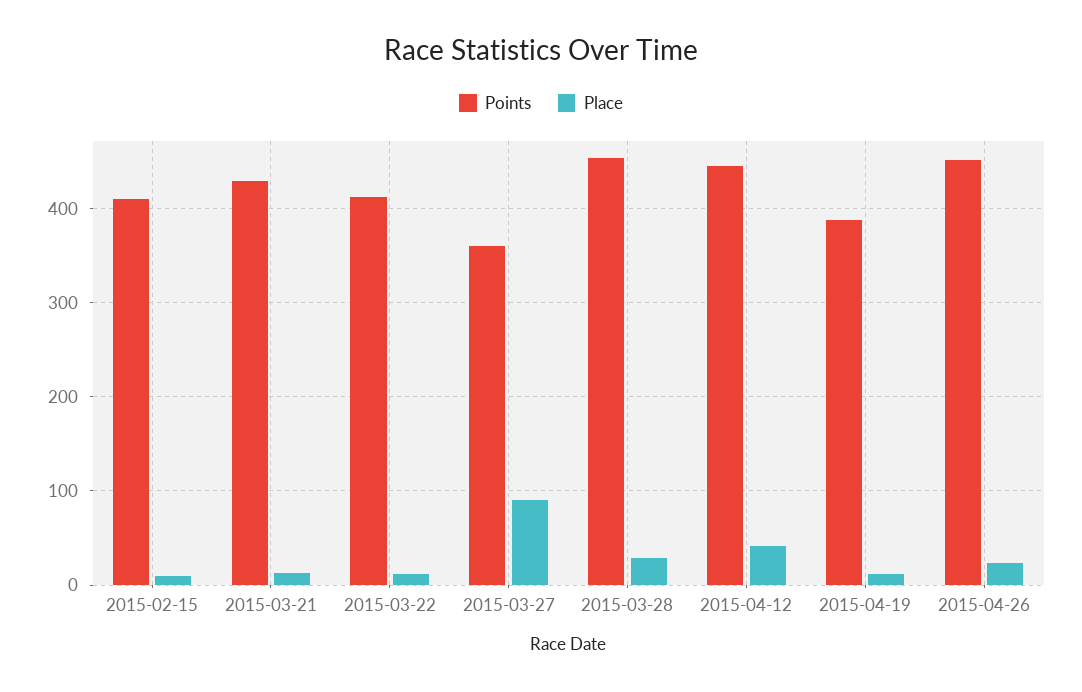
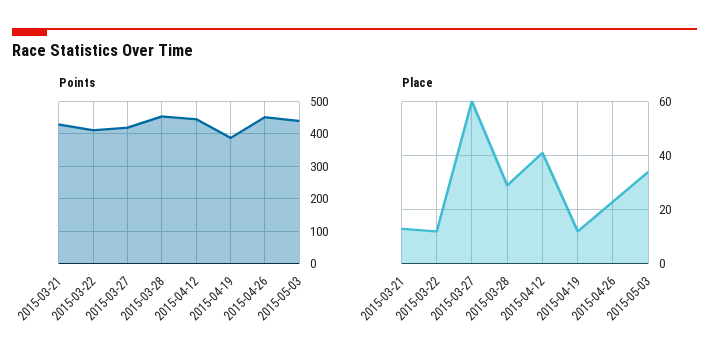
Points, 2015-02-15: 410 -> none
Place, 2015-02-15: 10 -> none
Points, 2015-03-27: 360 -> 420
Place, 2015-03-27: 90 -> 60
Points, 2015-05-03: none -> 440
Place, 2015-05-03: none -> 35

